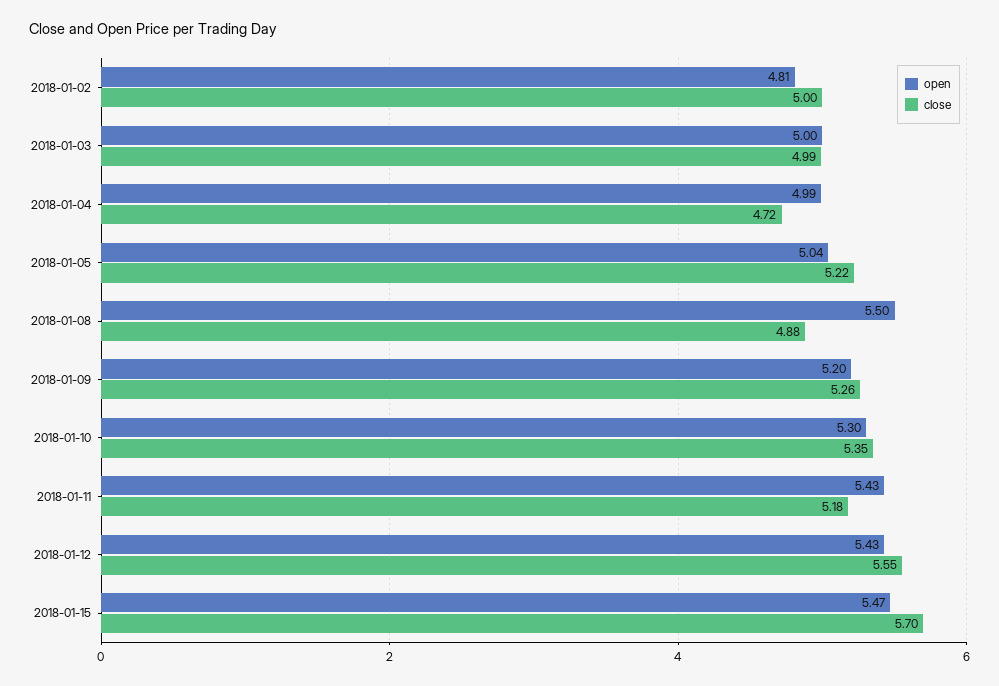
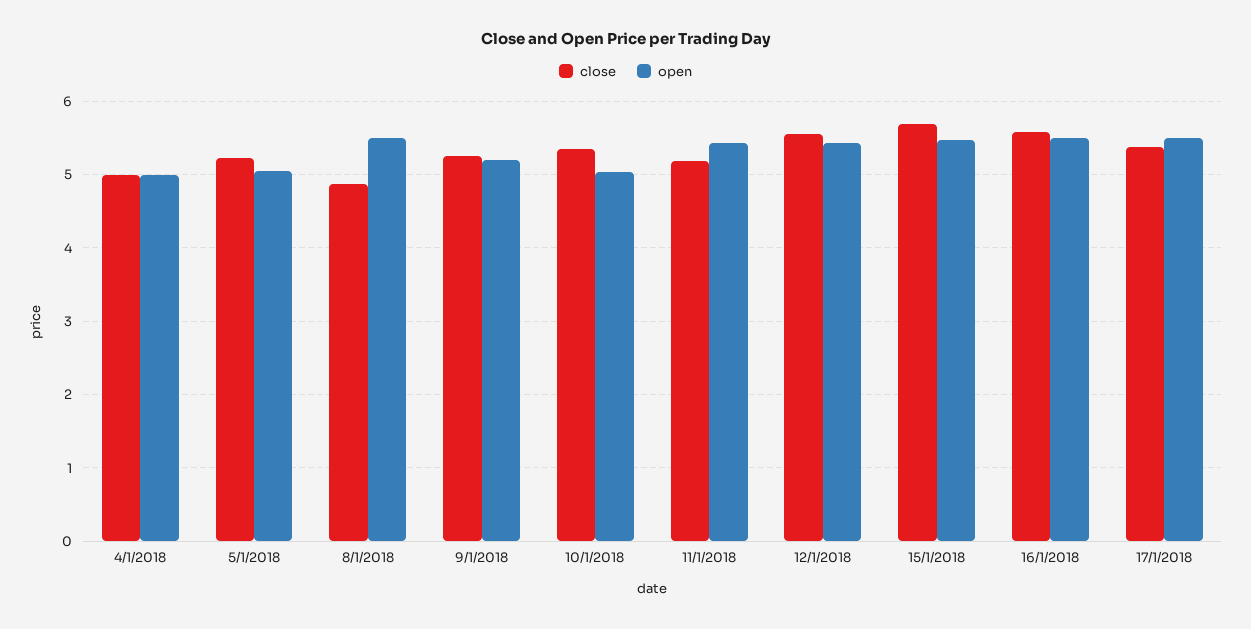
open, 2018-01-02: 4.81 -> none
close, 2018-01-02: 5 -> none
open, 2018-01-03: 5 -> none
close, 2018-01-03: 4.99 -> none
close, 2018-01-04: 4.72 -> 5
open, 2018-01-10: 5.3 -> 5
close, 16/1/2018: none -> 5.6
open, 16/1/2018: none -> 5.5
close, 17/1/2018: none -> 5.4
open, 17/1/2018: none -> 5.5

